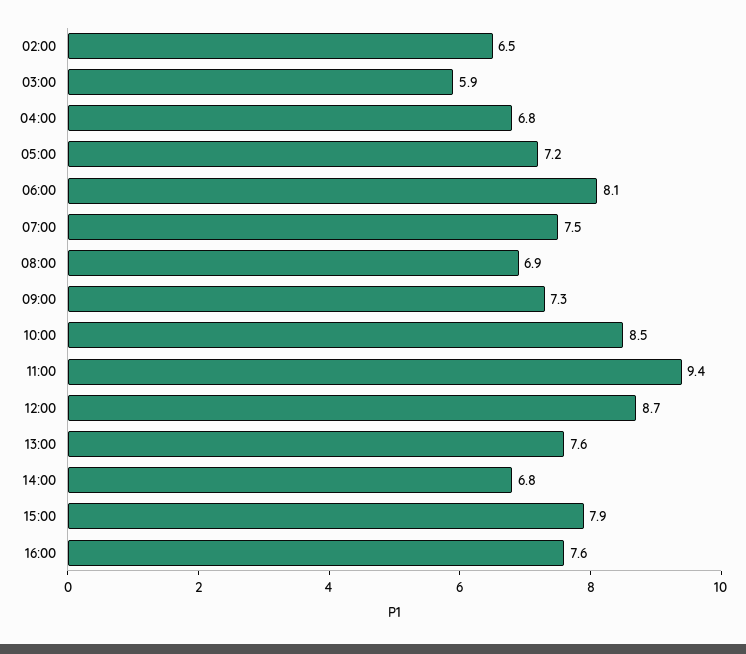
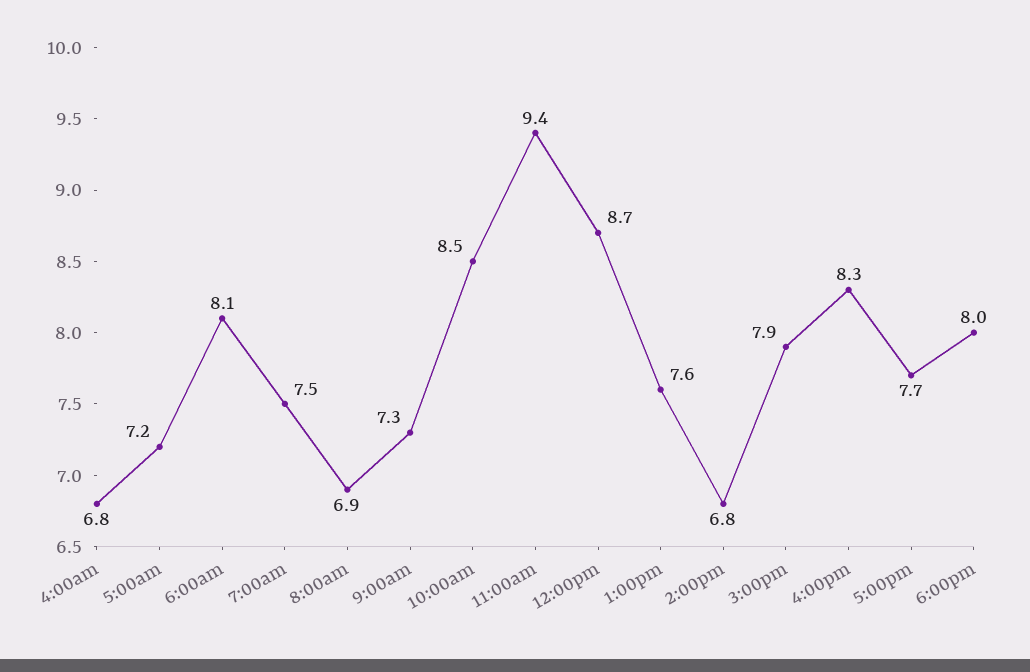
02:00: 6.5 -> none
03:00: 5.9 -> none
16:00: 7.6 -> 8.3
5:00pm: none -> 7.7
6:00pm: none -> 8

